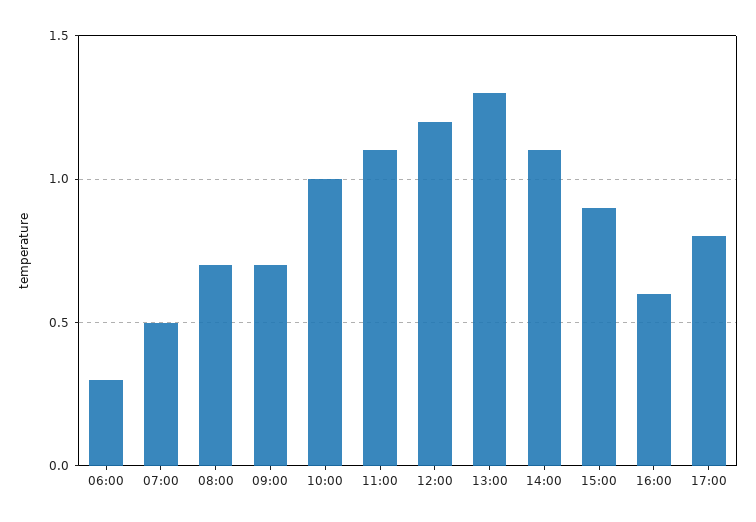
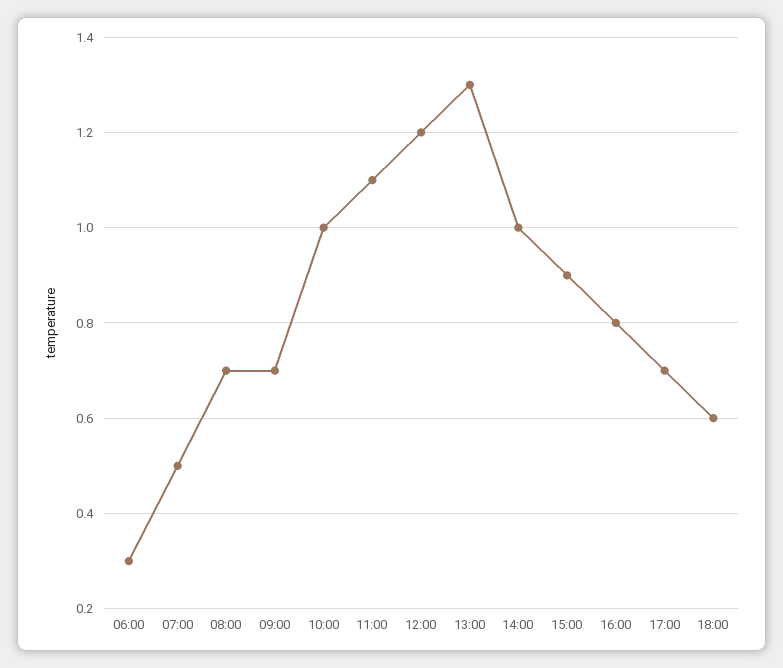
14:00: 1.1 -> 1
16:00: 0.6 -> 0.8
17:00: 0.8 -> 0.7
18:00: none -> 0.6

